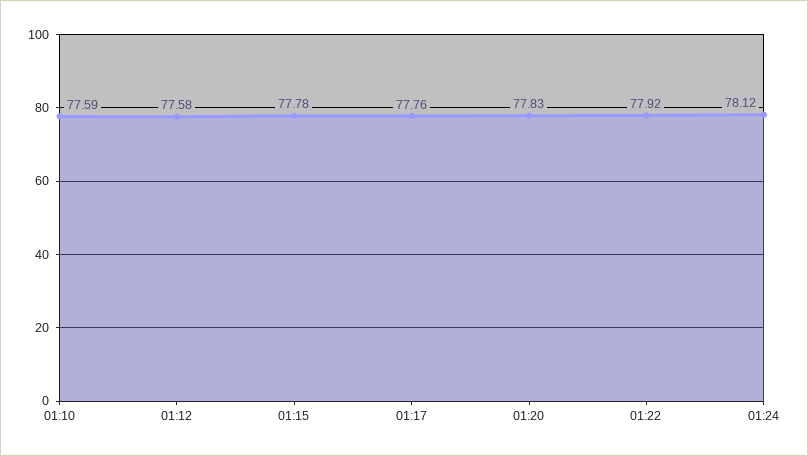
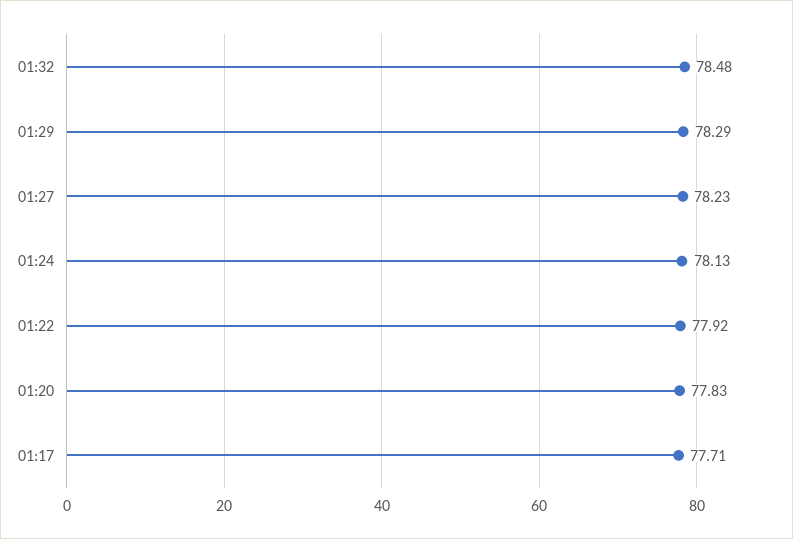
01:10: 77.59 -> none
01:12: 77.58 -> none
01:15: 77.78 -> none
01:17: 77.76 -> 77.71
01:24: 78.12 -> 78.13
01:32: none -> 78.48
01:29: none -> 78.29
01:27: none -> 78.23

